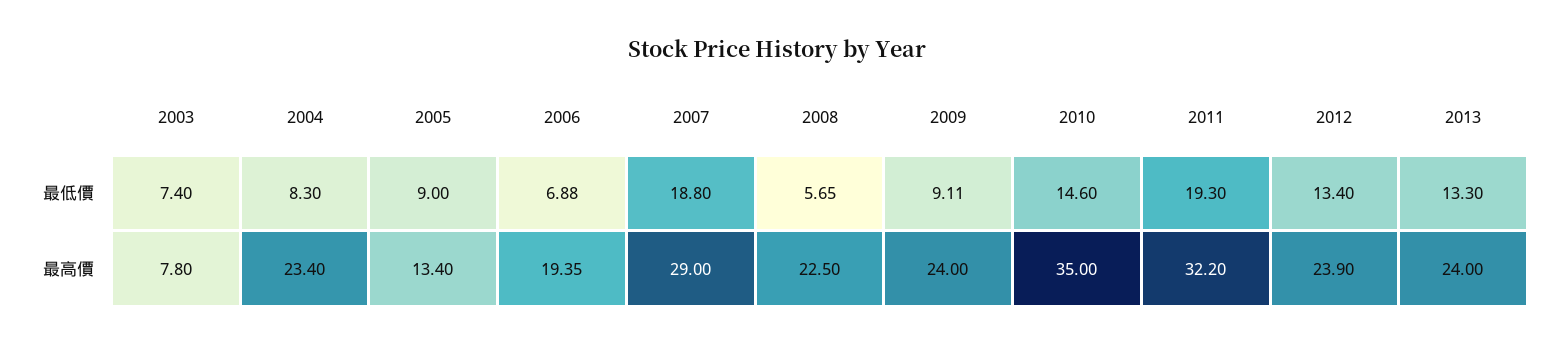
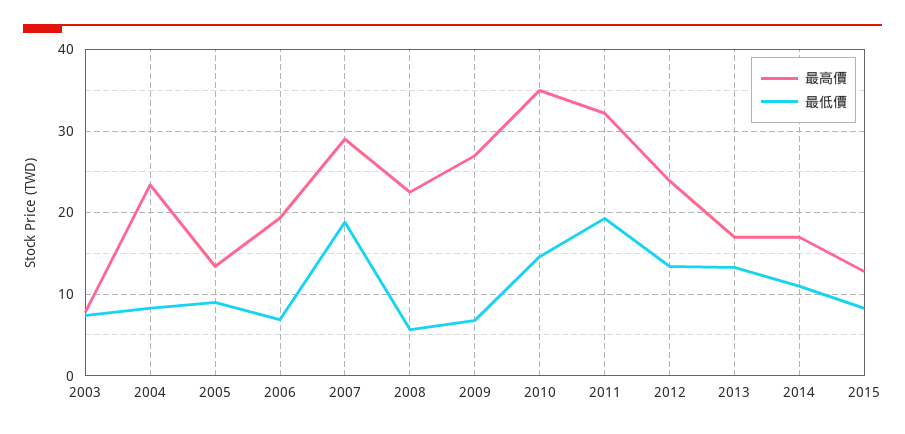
最低價, 2009: 9.11 -> 7
最高價, 2009: 24 -> 27
最高價, 2013: 24 -> 17
最高價, 2014: none -> 17
最低價, 2014: none -> 11
最高價, 2015: none -> 13
最低價, 2015: none -> 8

